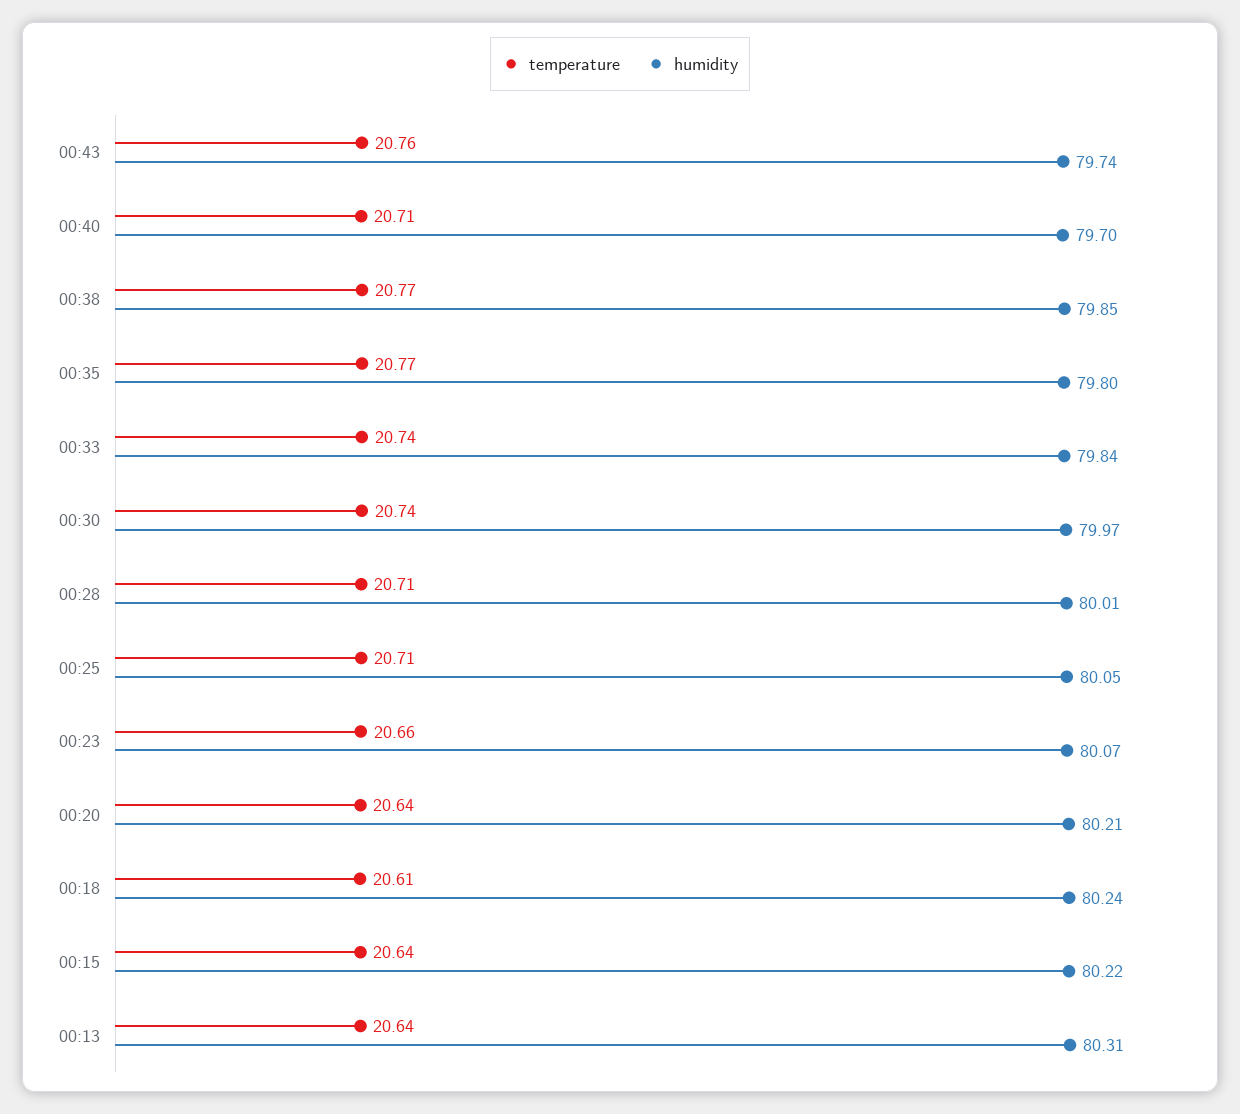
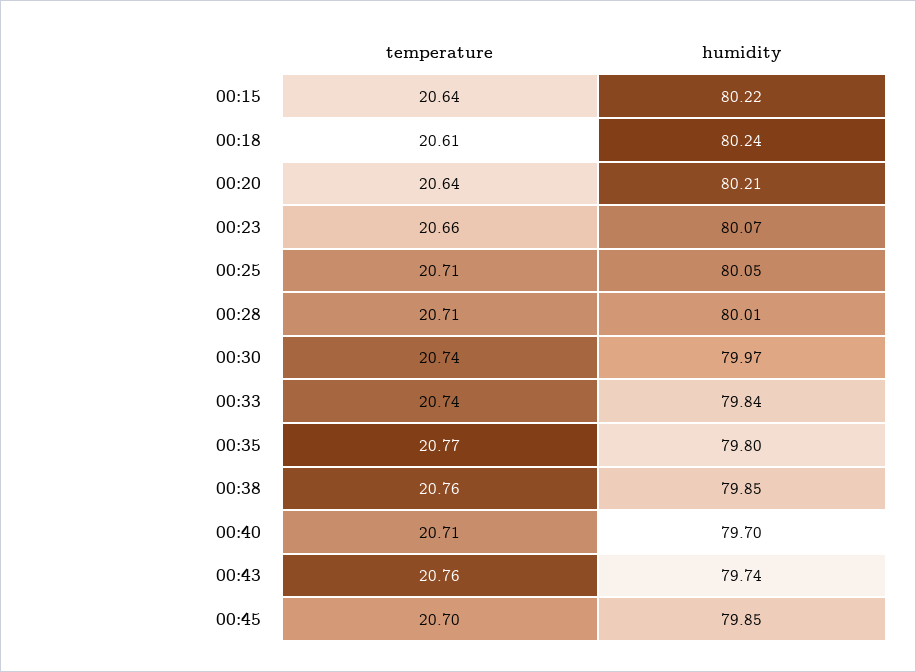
temperature, 00:38: 20.77 -> 20.76
temperature, 00:13: 20.64 -> none
humidity, 00:13: 80.31 -> none
temperature, 00:45: none -> 20.7
humidity, 00:45: none -> 79.85

